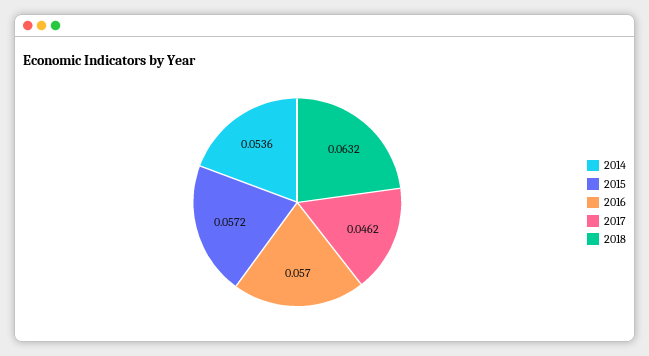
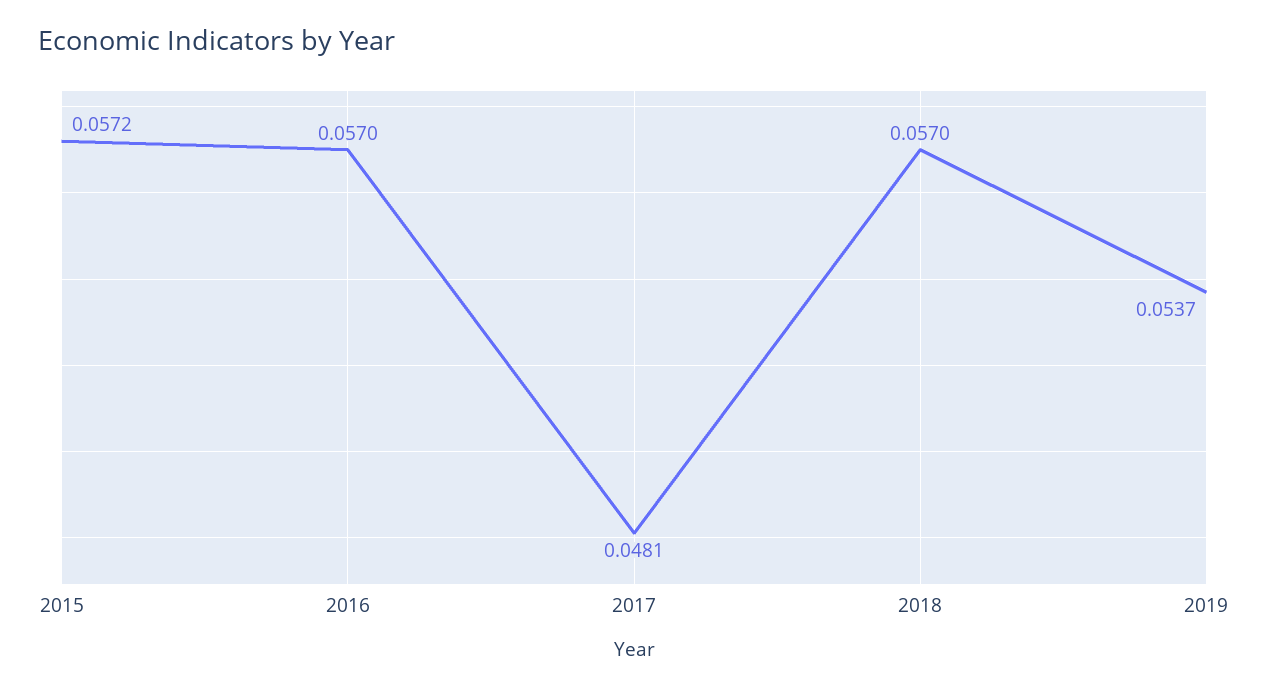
2014: 0.0536 -> none
2017: 0.0462 -> 0.0481
2018: 0.0632 -> 0.057
2019: none -> 0.0537

